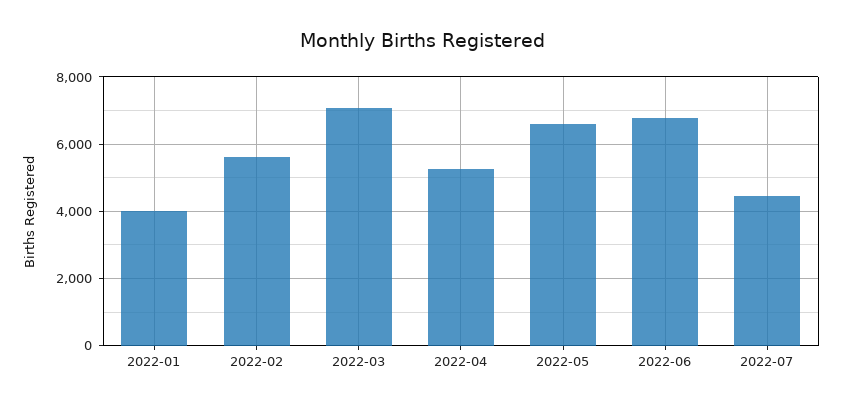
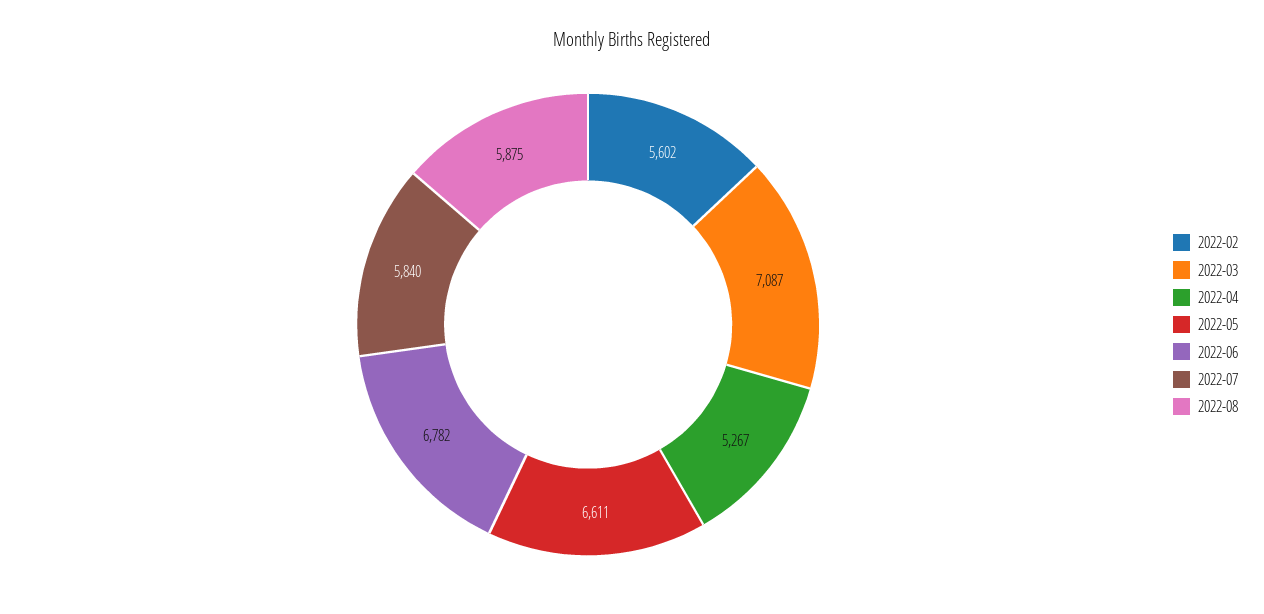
2022-01: 4000 -> none
2022-07: 4400 -> 5840
2022-08: none -> 5875

